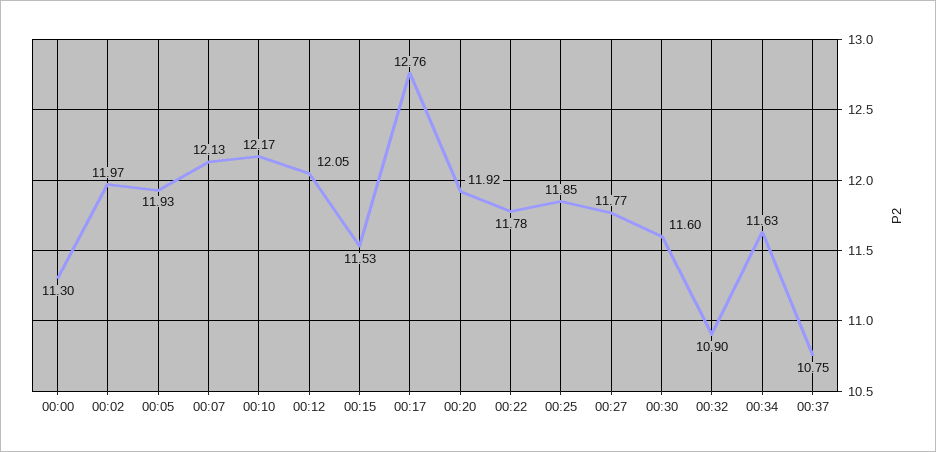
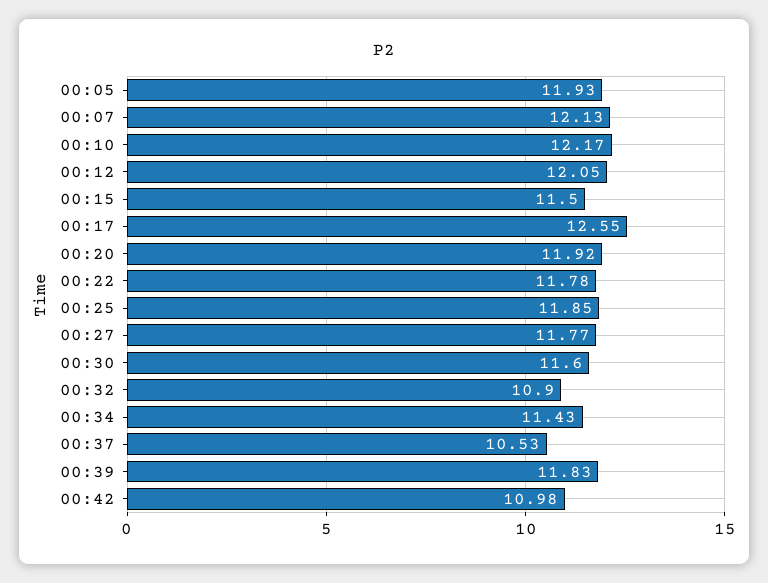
00:00: 11.3 -> none
00:02: 11.97 -> none
00:15: 11.53 -> 11.5
00:17: 12.76 -> 12.55
00:34: 11.63 -> 11.43
00:37: 10.75 -> 10.53
00:39: none -> 11.83
00:42: none -> 10.98

